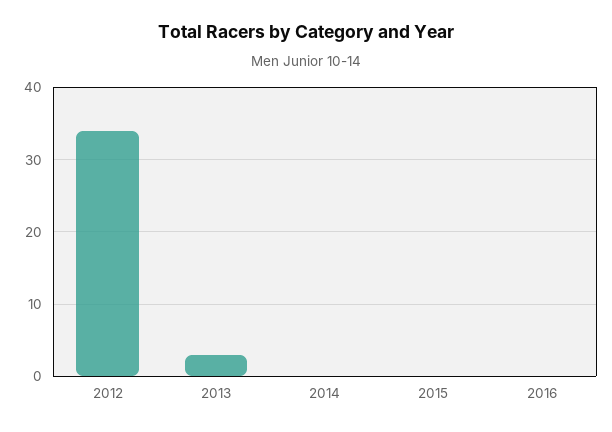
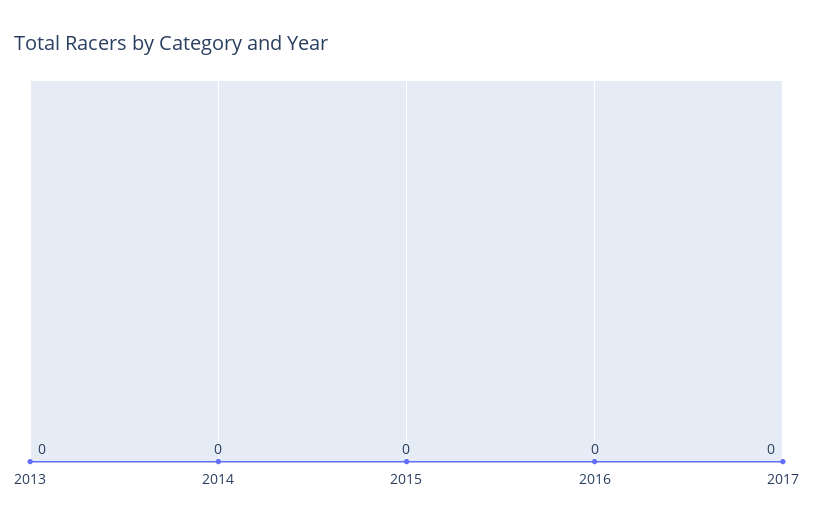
2012: 34 -> none
2013: 3 -> 0
2017: none -> 0

